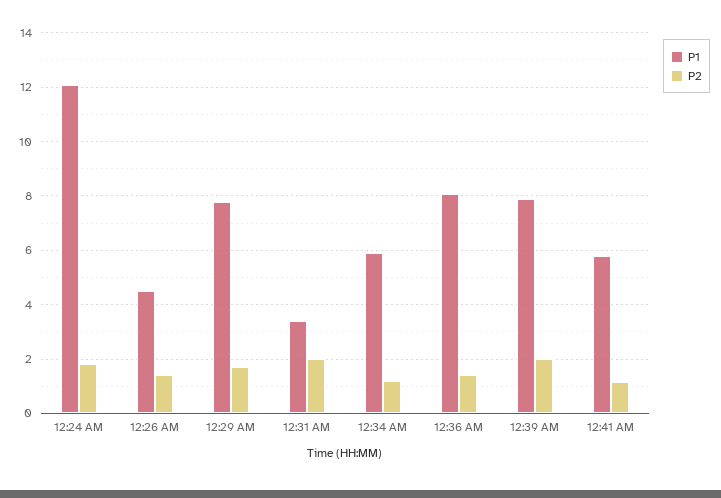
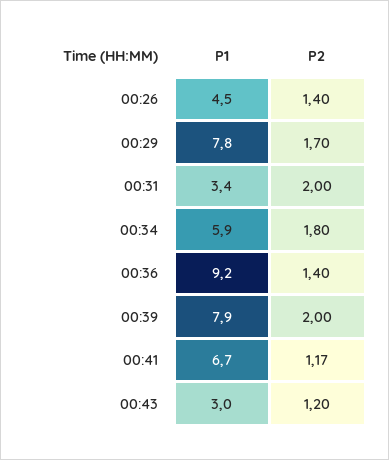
P1, 12:24 AM: 12 -> none
P2, 12:24 AM: 1.75 -> none
P2, 12:34 AM: 1.25 -> 1.8
P1, 12:36 AM: 8 -> 9.2
P1, 12:41 AM: 5.75 -> 6.7
P1, 00:43: none -> 3
P2, 00:43: none -> 1.2

